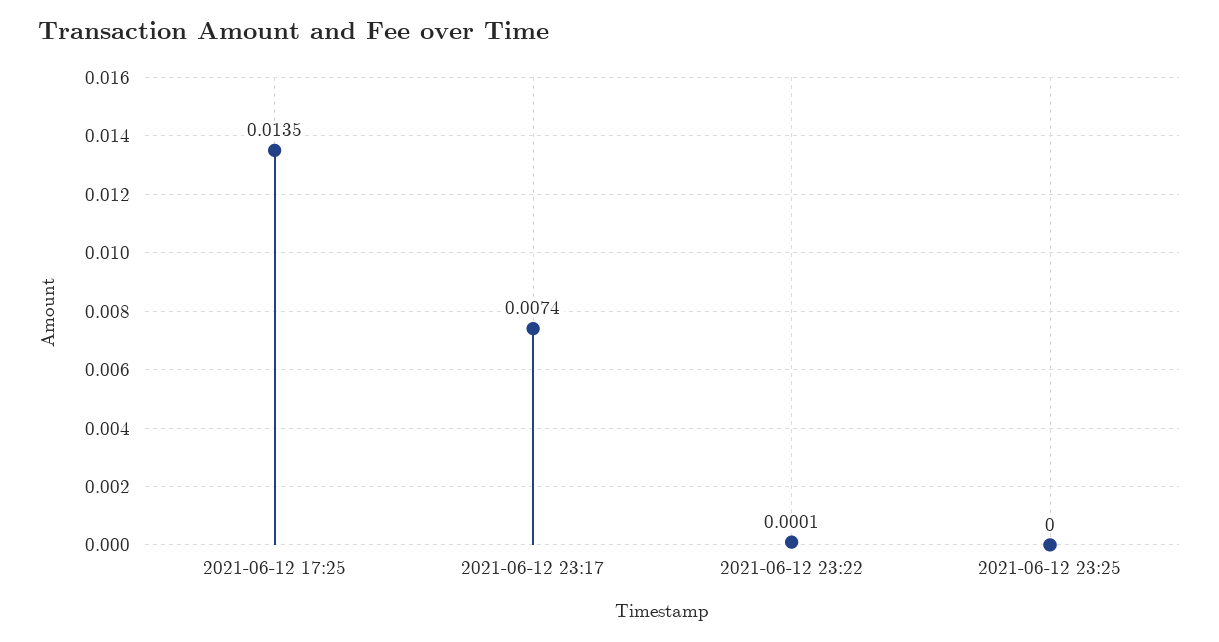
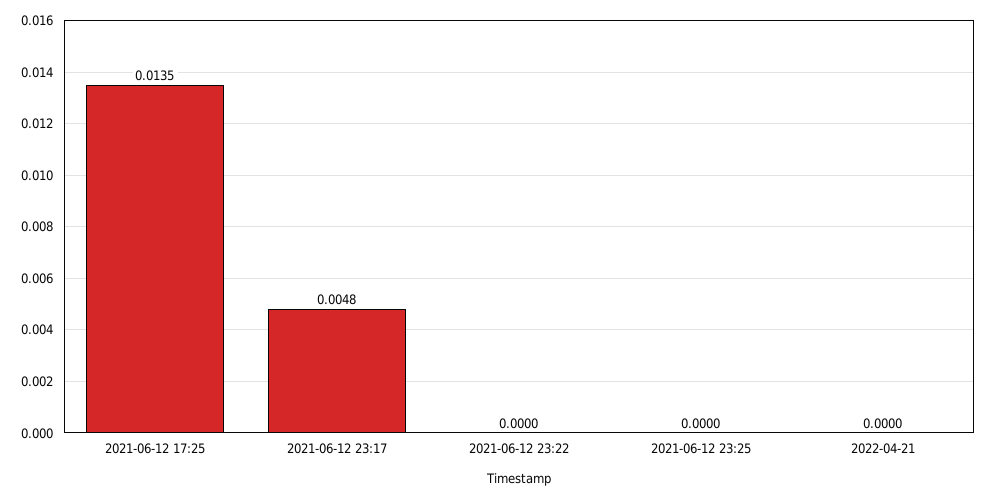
2021-06-12 23:17: 0.0074 -> 0.0048
2021-06-12 23:22: 0.0001 -> 0
2022-04-21: none -> 0

